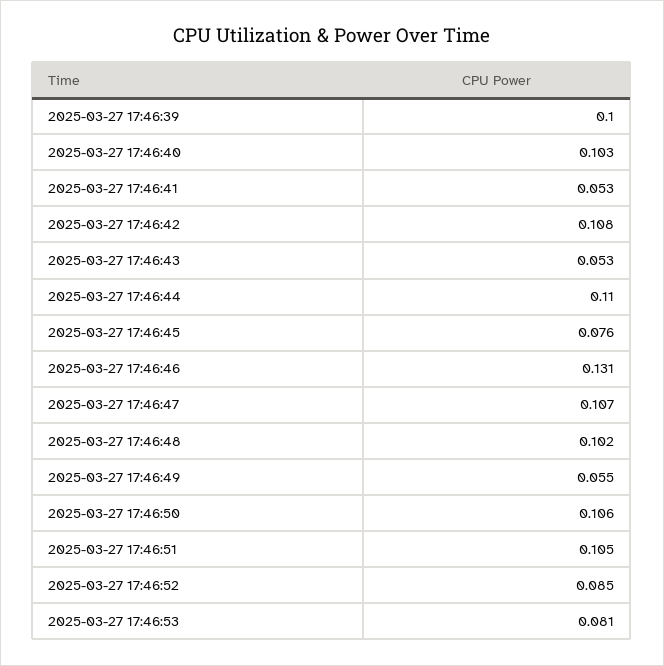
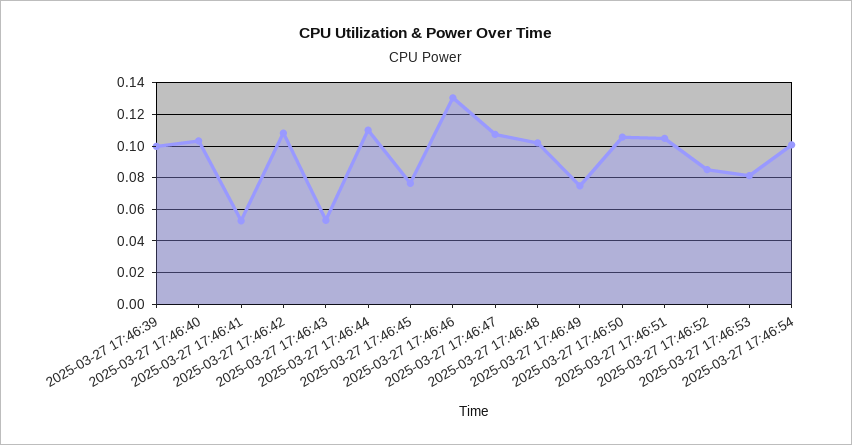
2025-03-27 17:46:49: 0.055 -> 0.075
2025-03-27 17:46:54: none -> 0.1

